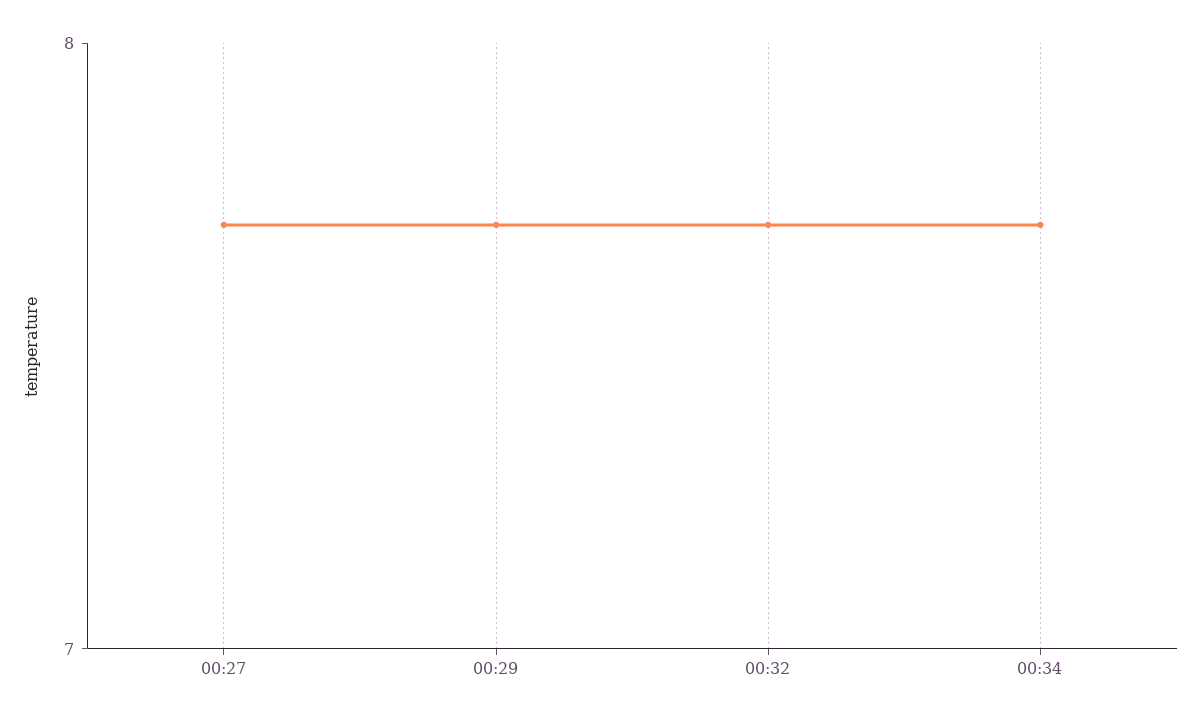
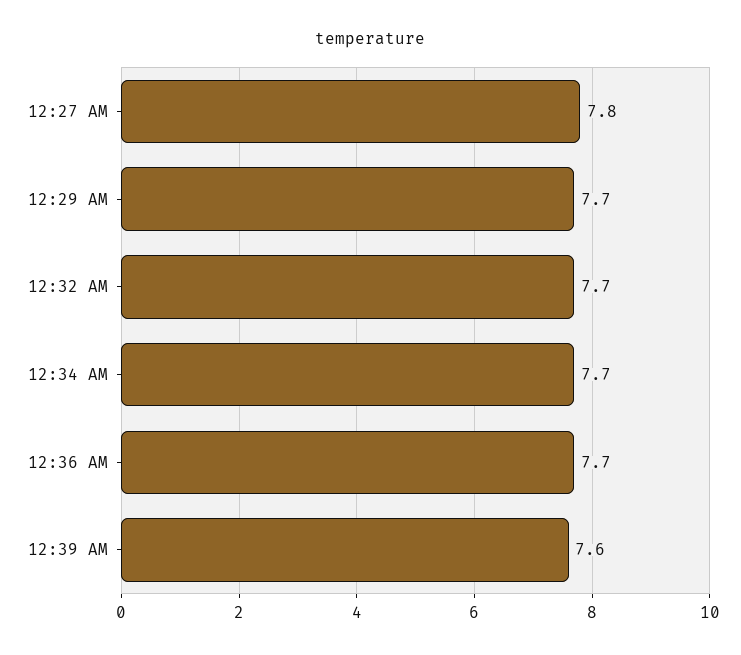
00:27: 7.7 -> 7.8
12:36 AM: none -> 7.7
12:39 AM: none -> 7.6

